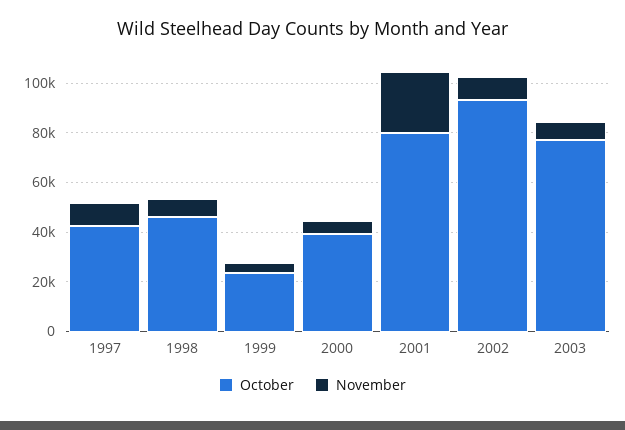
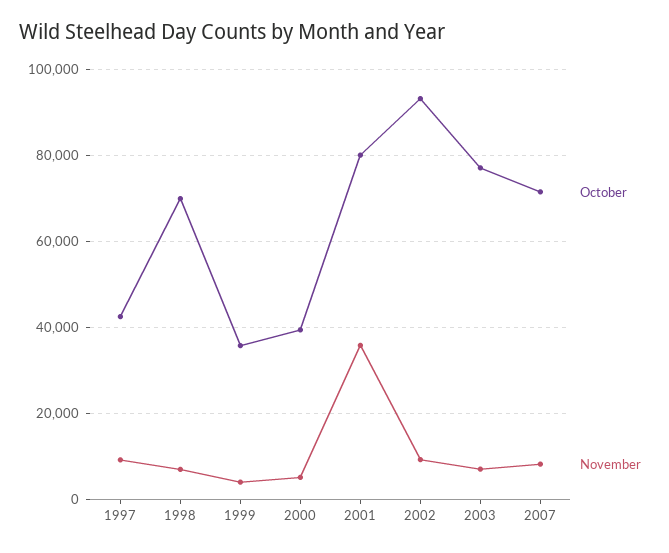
October, 1998: 45000 -> 70000
October, 1999: 25000 -> 36000
November, 2001: 25000 -> 36000
October, 2007: none -> 72000
November, 2007: none -> 8000

